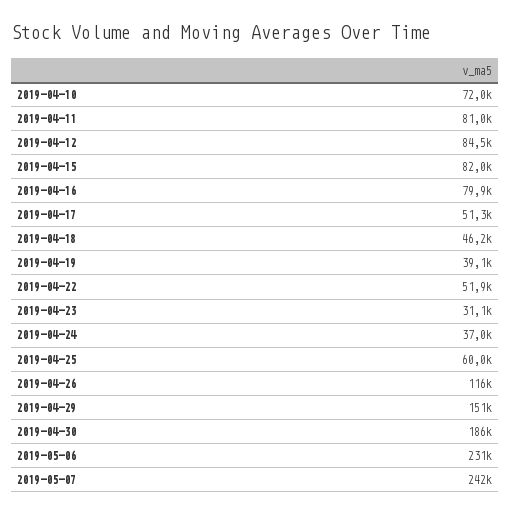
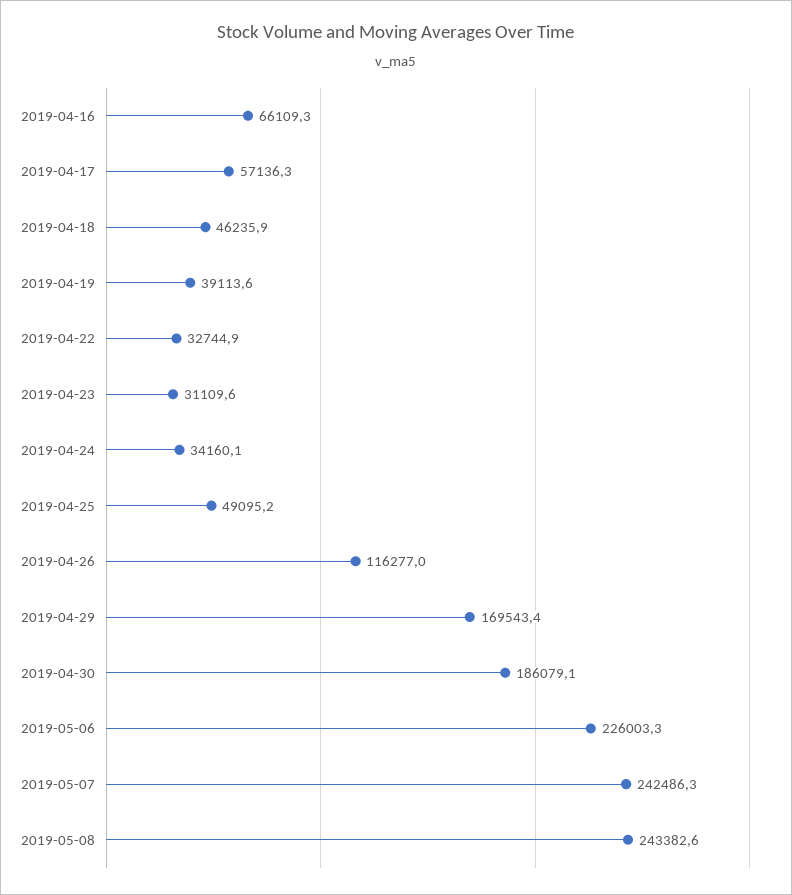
2019-04-10: 72000 -> none
2019-04-11: 81000 -> none
2019-04-12: 84500 -> none
2019-04-15: 82000 -> none
2019-04-16: 79900 -> 66109.3
2019-04-17: 51300 -> 57136.3
2019-04-22: 51900 -> 32744.9
2019-04-24: 37000 -> 34160.1
2019-04-25: 60000 -> 49095.2
2019-04-29: 151000 -> 169543.4
2019-05-06: 231000 -> 226003.3
2019-05-08: none -> 243382.6

